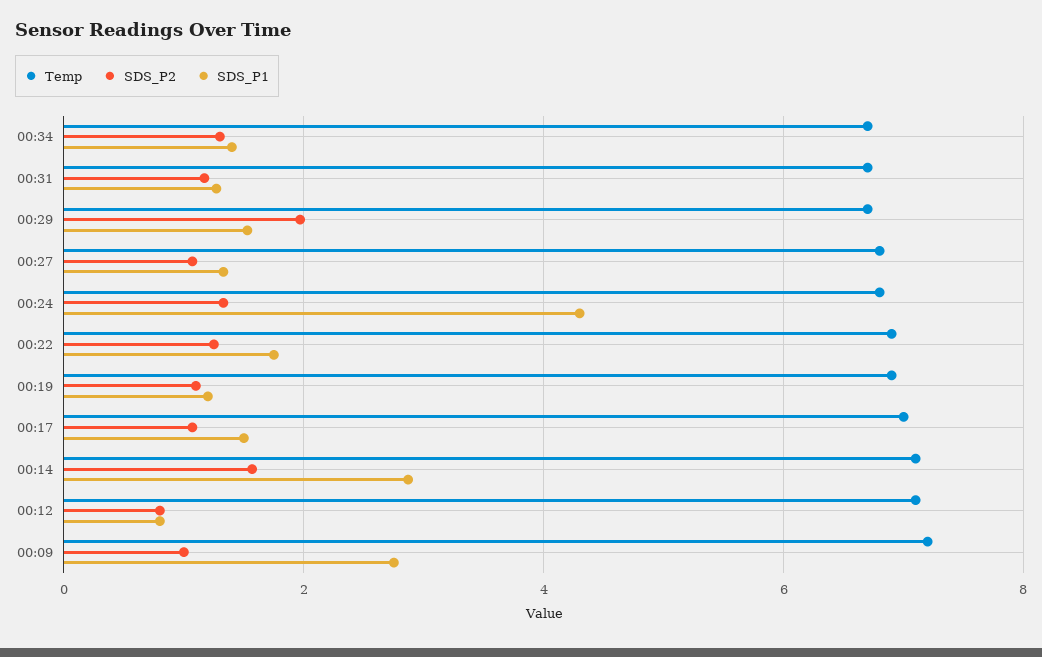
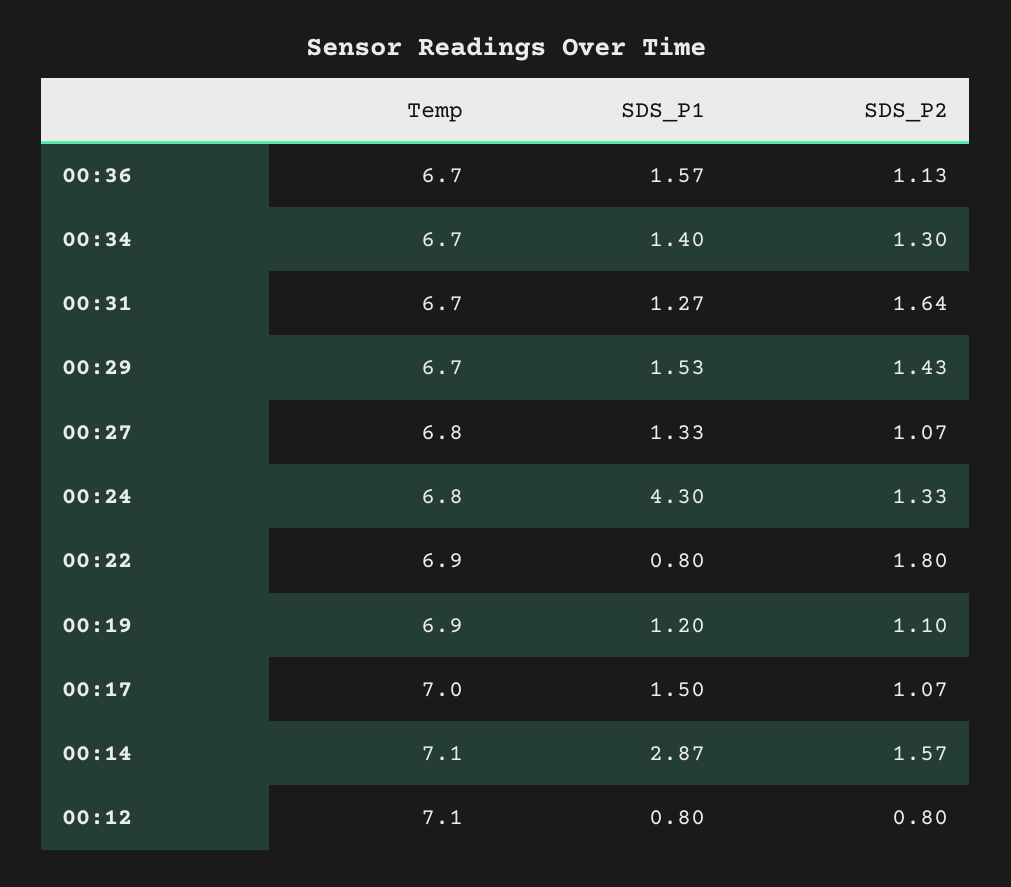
SDS_P2, 00:31: 1.2 -> 1.64
SDS_P2, 00:29: 2 -> 1.43
SDS_P2, 00:22: 1.2 -> 1.8
SDS_P1, 00:22: 1.8 -> 0.8
Temp, 00:09: 7.2 -> none
SDS_P2, 00:09: 1 -> none
SDS_P1, 00:09: 2.8 -> none
Temp, 00:36: none -> 6.7
SDS_P1, 00:36: none -> 1.57
SDS_P2, 00:36: none -> 1.13

